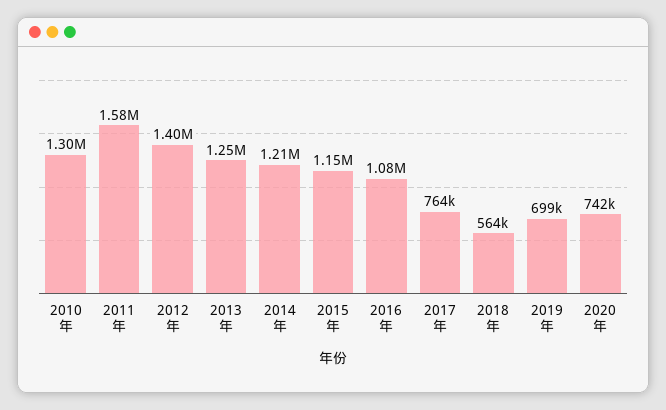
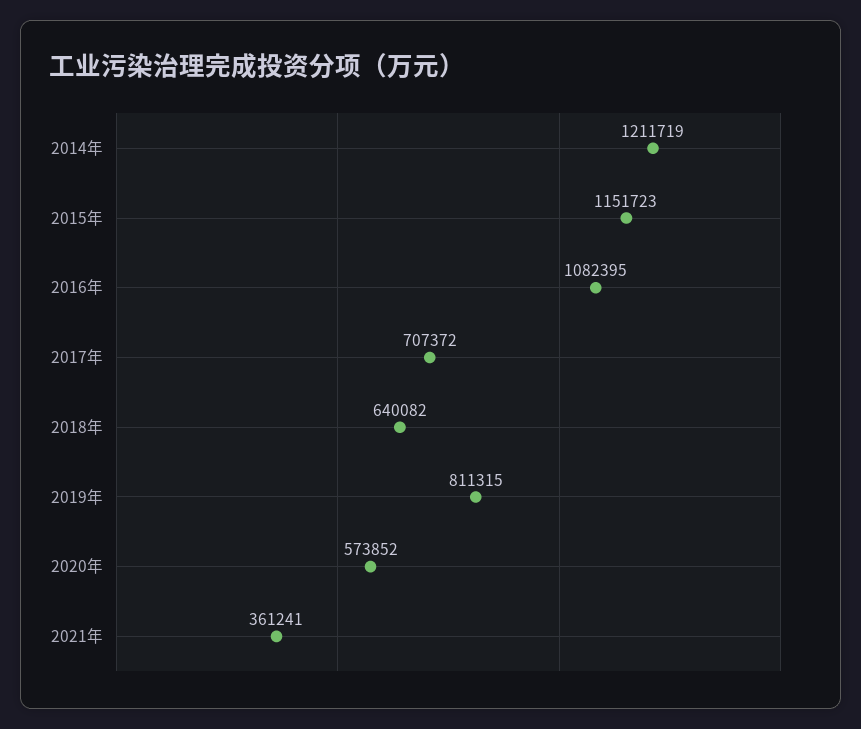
2010年: 1300000 -> none
2011年: 1580000 -> none
2012年: 1400000 -> none
2013年: 1250000 -> none
2017年: 764000 -> 707372
2018年: 564000 -> 640082
2019年: 699000 -> 811315
2020年: 742000 -> 573852
2021年: none -> 361241

